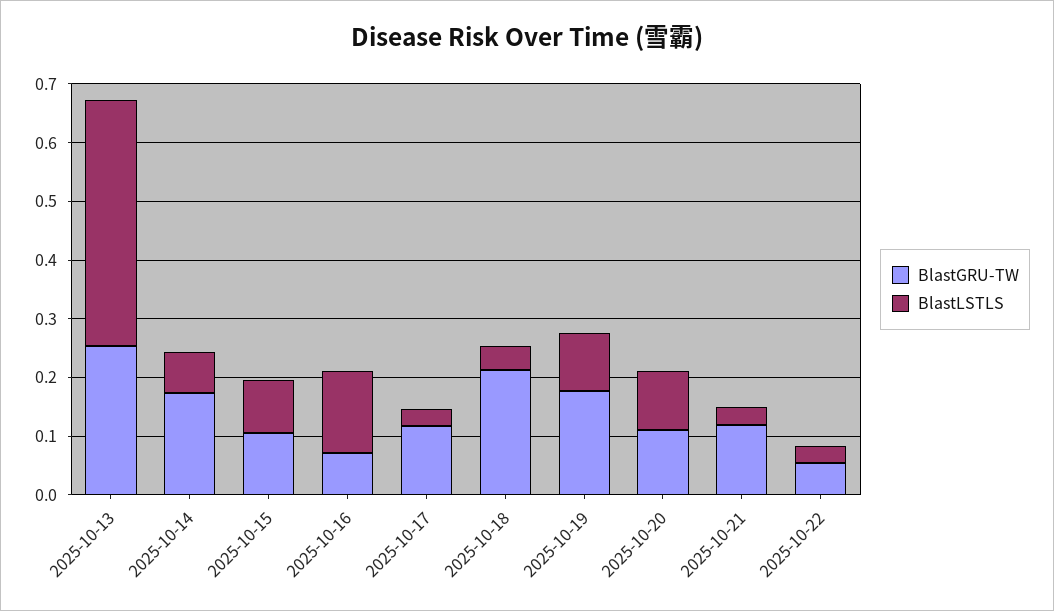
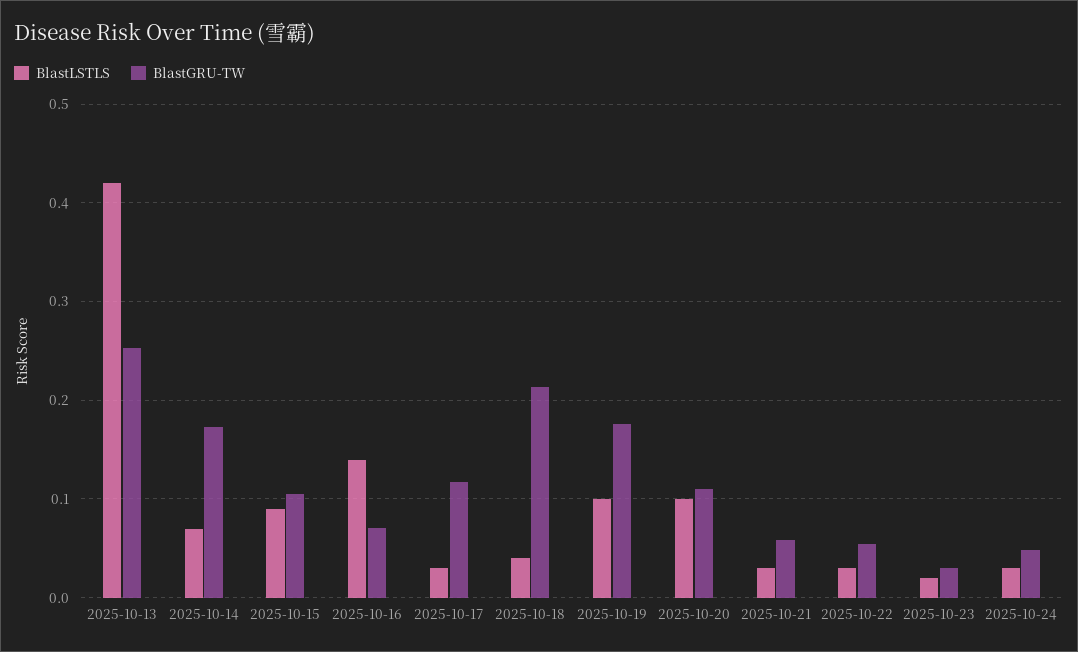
BlastGRU-TW, 2025-10-21: 0.12 -> 0.06
BlastLSTLS, 2025-10-23: none -> 0.02
BlastGRU-TW, 2025-10-23: none -> 0.03
BlastLSTLS, 2025-10-24: none -> 0.03
BlastGRU-TW, 2025-10-24: none -> 0.05

